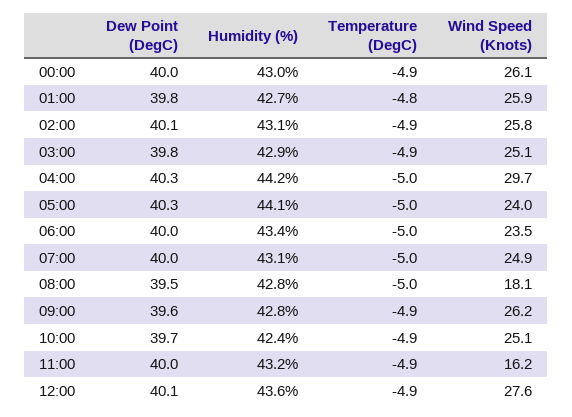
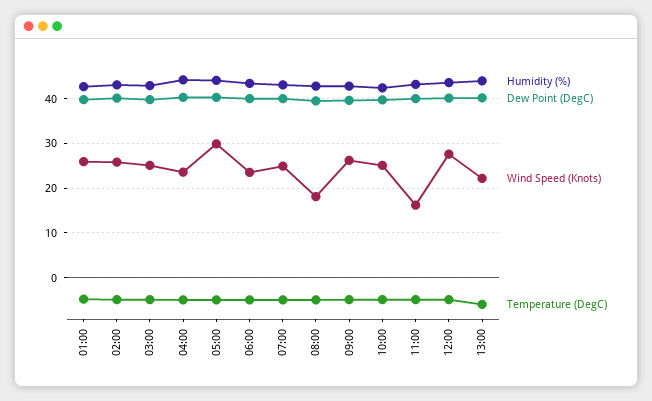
Dew Point (DegC), 00:00: 40 -> none
Humidity (%), 00:00: 43 -> none
Temperature (DegC), 00:00: -4.9 -> none
Wind Speed (Knots), 00:00: 26.1 -> none
Wind Speed (Knots), 04:00: 29.7 -> 24
Wind Speed (Knots), 05:00: 24 -> 30
Humidity (%), 13:00: none -> 44
Dew Point (DegC), 13:00: none -> 40
Wind Speed (Knots), 13:00: none -> 22
Temperature (DegC), 13:00: none -> -6

